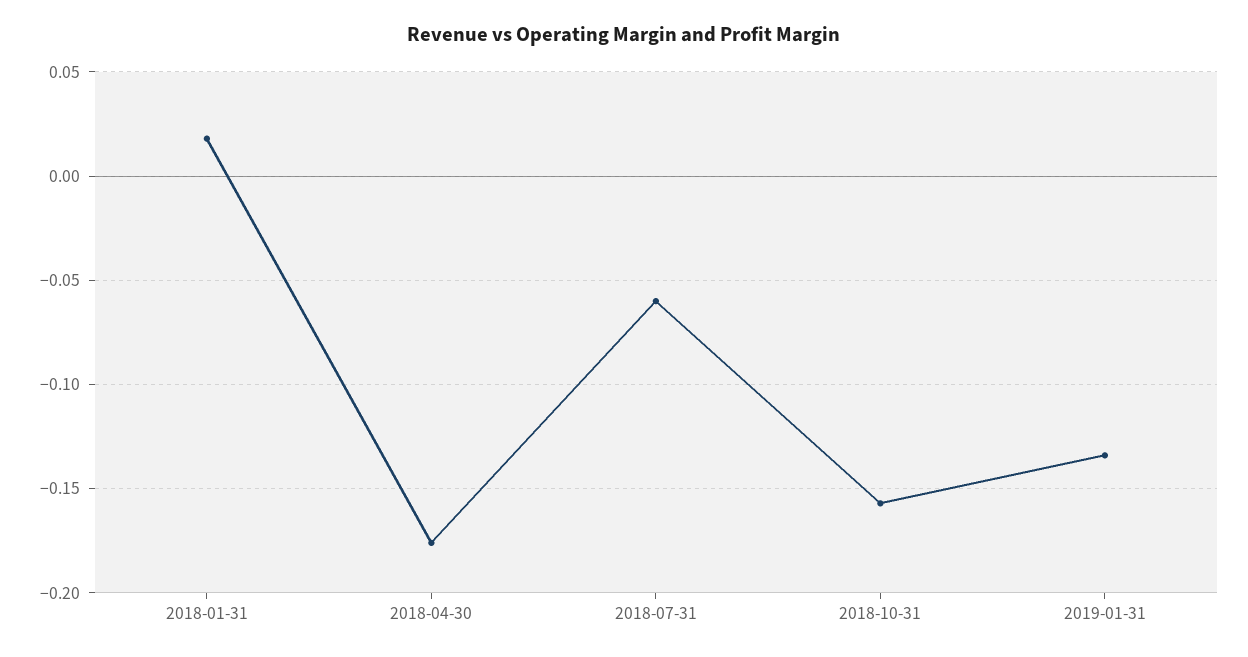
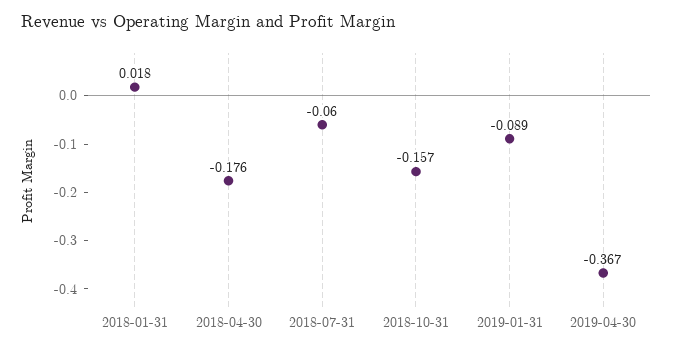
2019-01-31: -0.135 -> -0.089
2019-04-30: none -> -0.367

